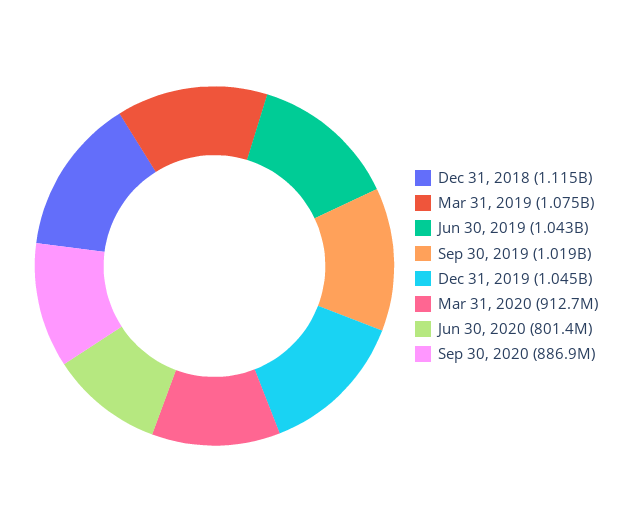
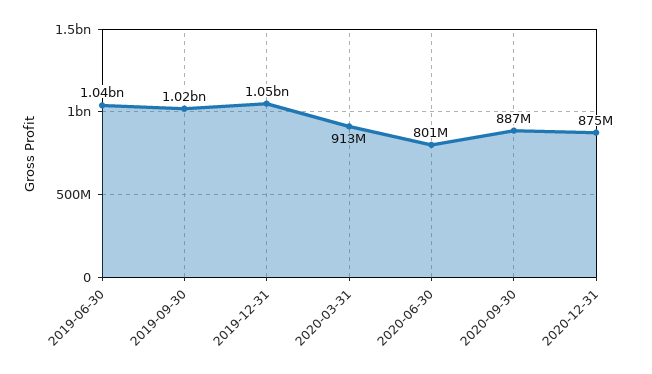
Dec 31, 2018: 1115000000 -> none
Mar 31, 2019: 1075000000 -> none
2020-12-31: none -> 875000000

